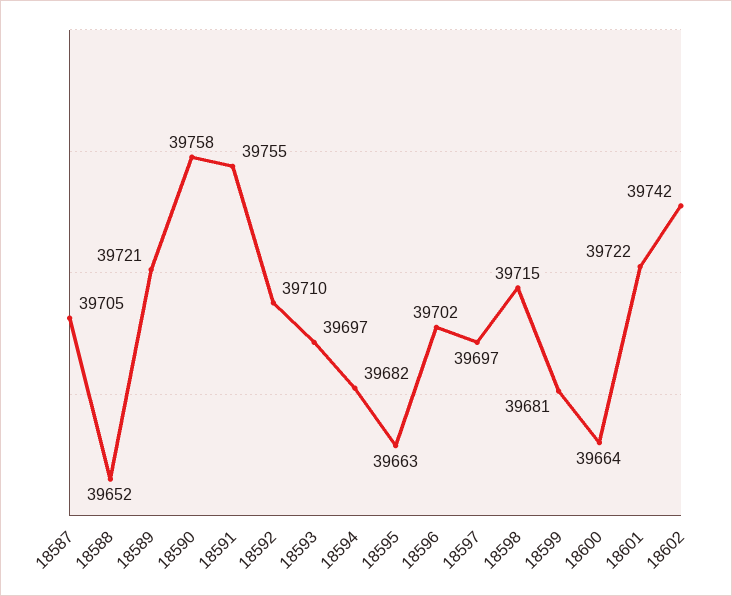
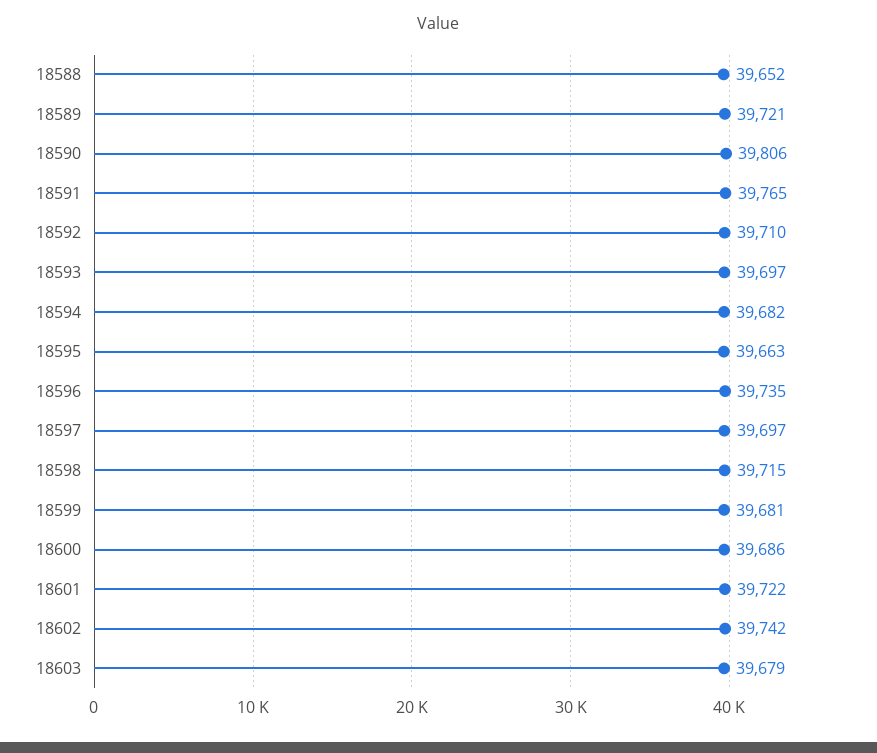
18587: 39705 -> none
18590: 39758 -> 39806
18591: 39755 -> 39765
18596: 39702 -> 39735
18600: 39664 -> 39686
18603: none -> 39679

